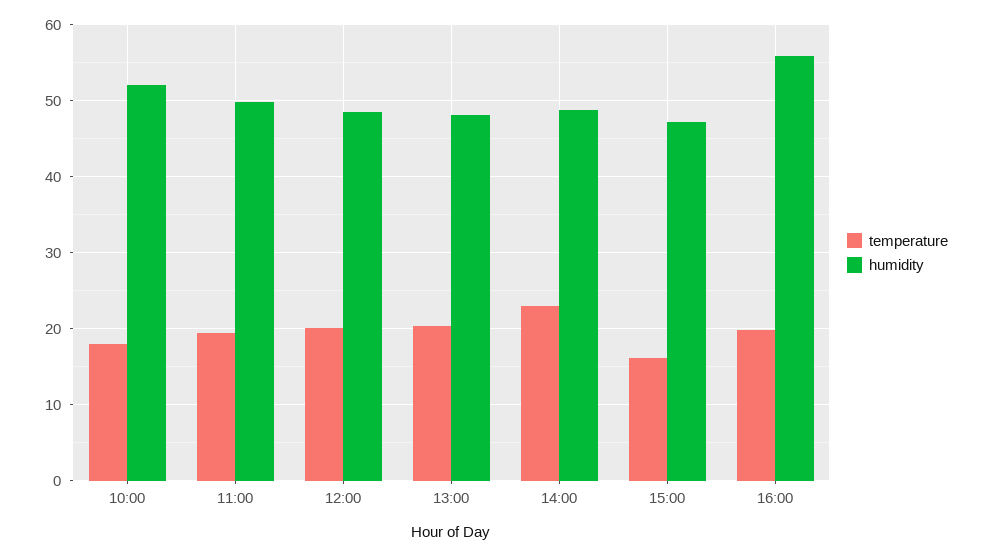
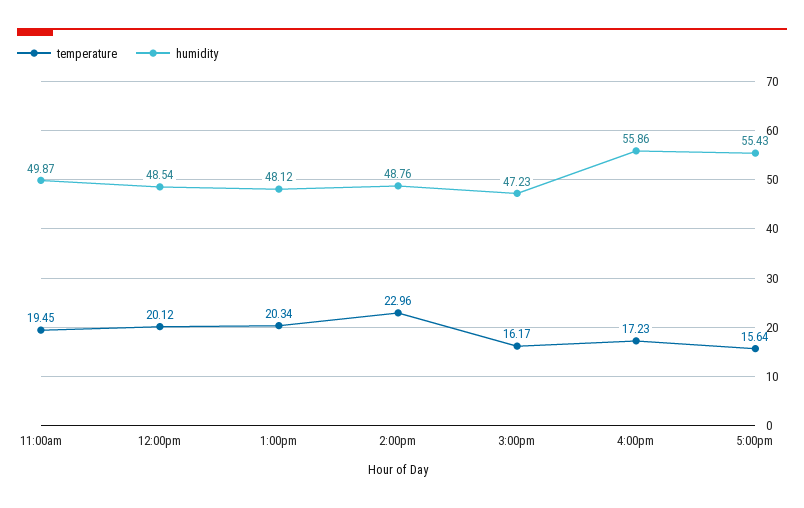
temperature, 10:00: 18 -> none
humidity, 10:00: 52 -> none
temperature, 16:00: 20 -> 17.23
temperature, 5:00pm: none -> 15.64
humidity, 5:00pm: none -> 55.43

